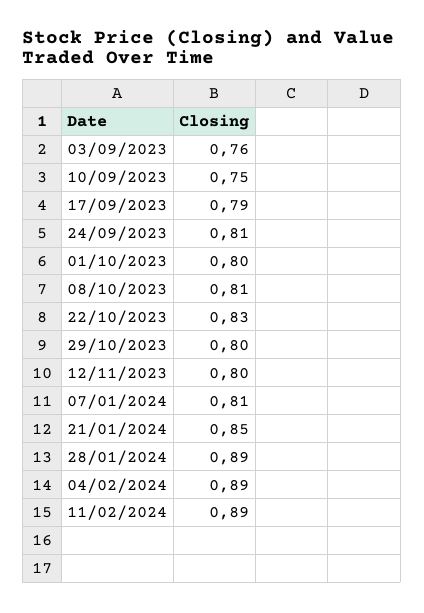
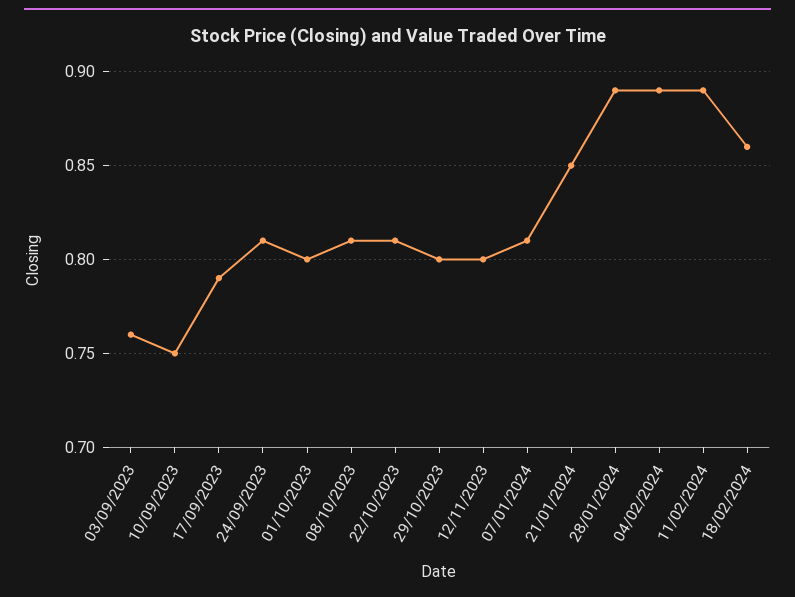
22/10/2023: 0.83 -> 0.81
18/02/2024: none -> 0.86

